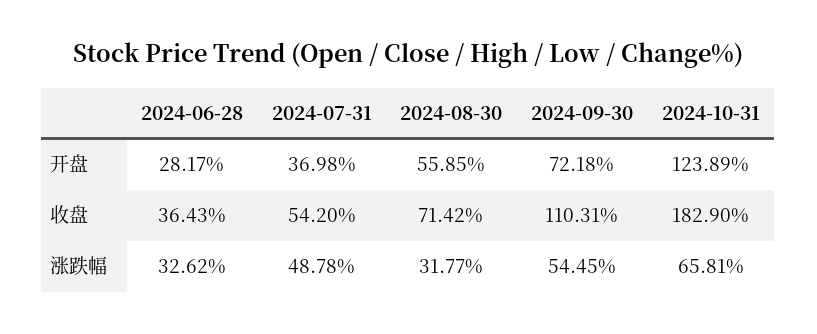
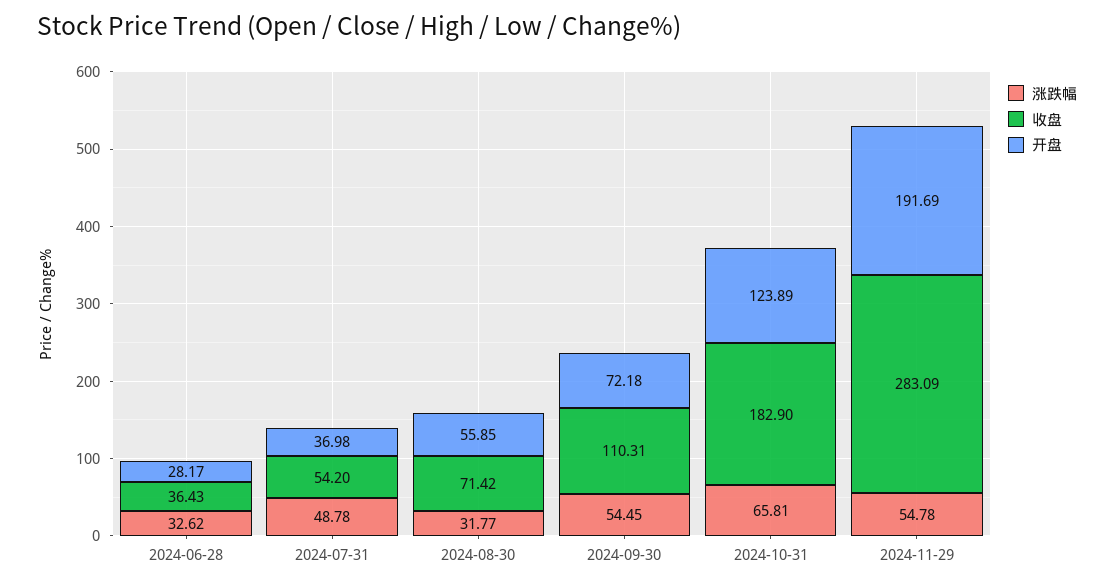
涨跌幅, 2024-11-29: none -> 54.78
收盘, 2024-11-29: none -> 283.09
开盘, 2024-11-29: none -> 191.69

